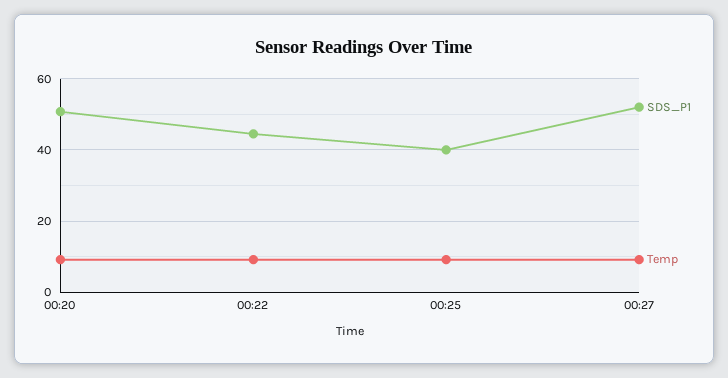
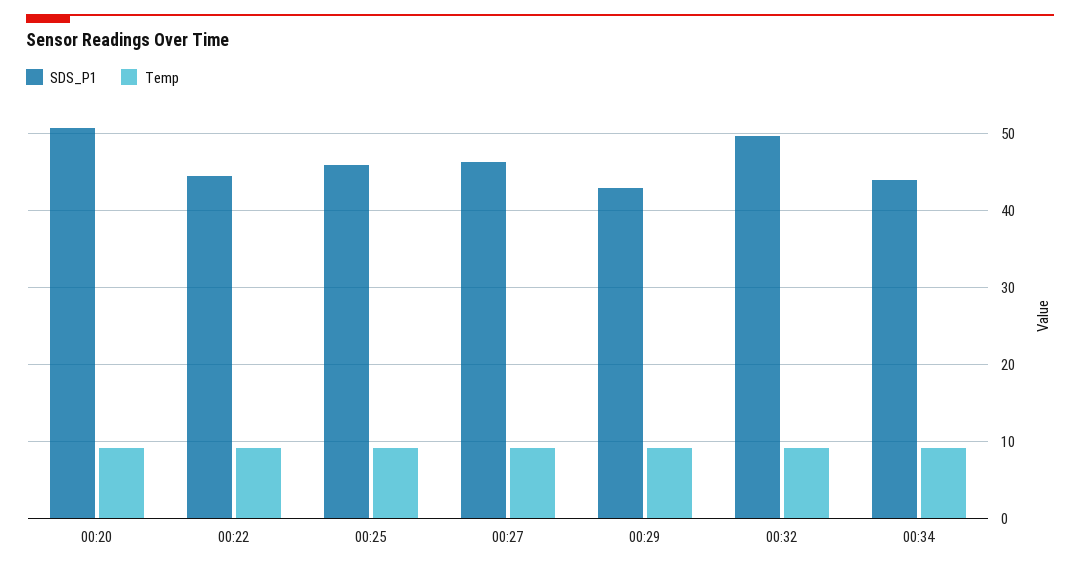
SDS_P1, 00:25: 40 -> 46
SDS_P1, 00:27: 52 -> 46
SDS_P1, 00:29: none -> 43
Temp, 00:29: none -> 9
SDS_P1, 00:32: none -> 50
Temp, 00:32: none -> 9
SDS_P1, 00:34: none -> 44
Temp, 00:34: none -> 9

